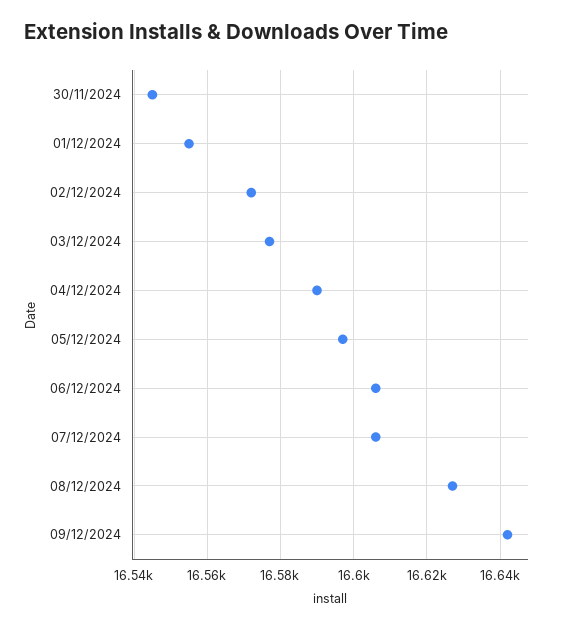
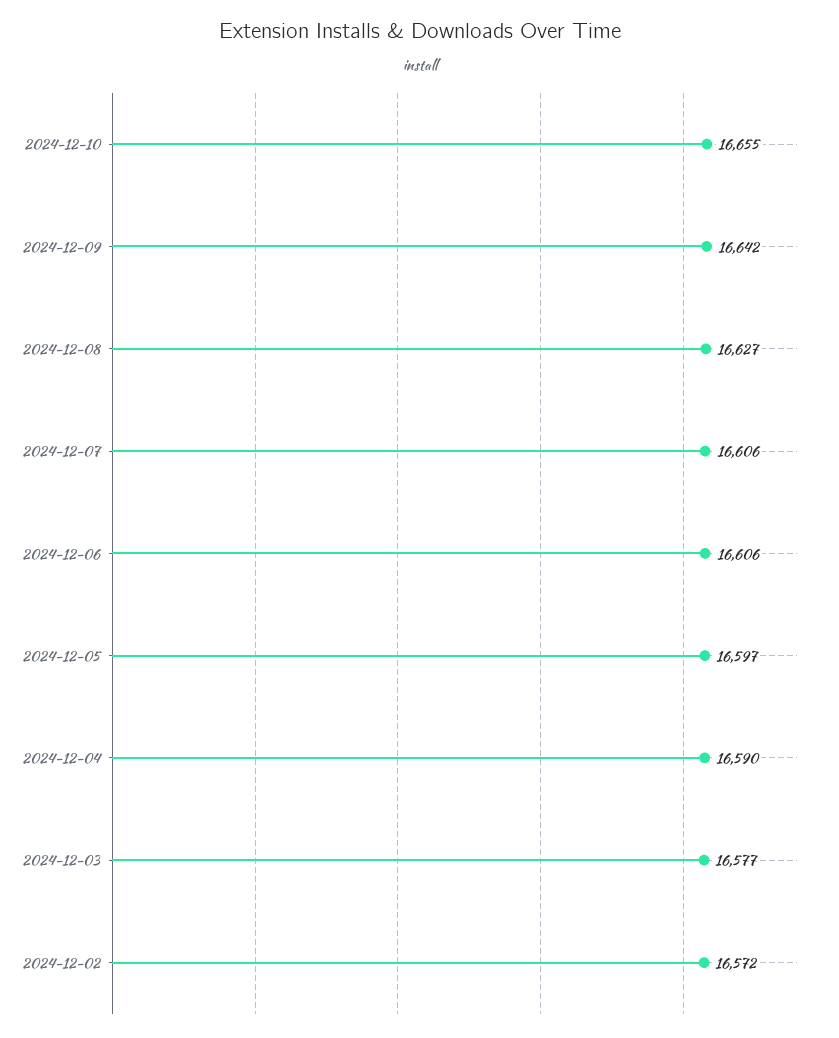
30/11/2024: 16545 -> none
01/12/2024: 16555 -> none
2024-12-10: none -> 16655

